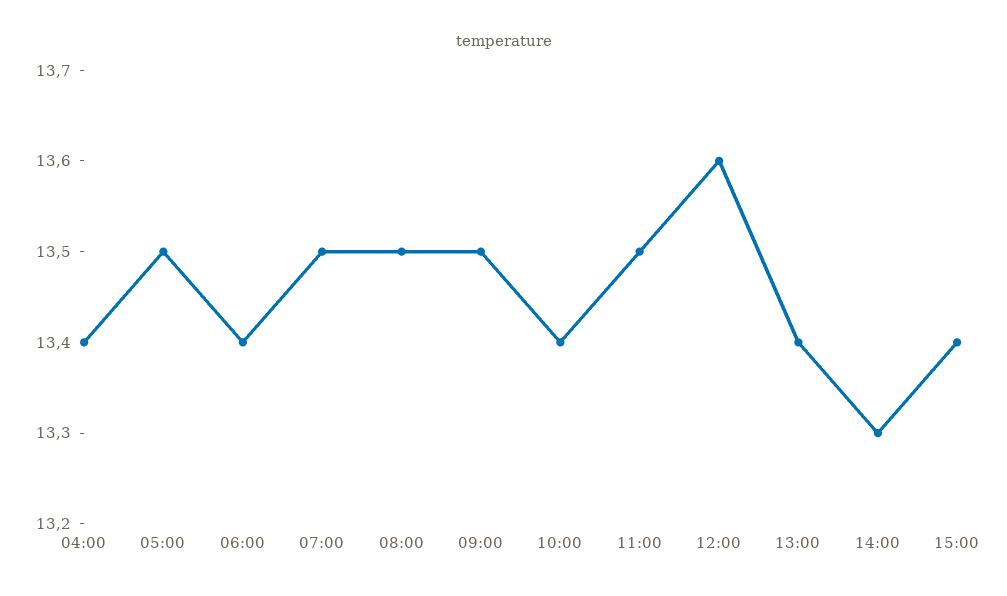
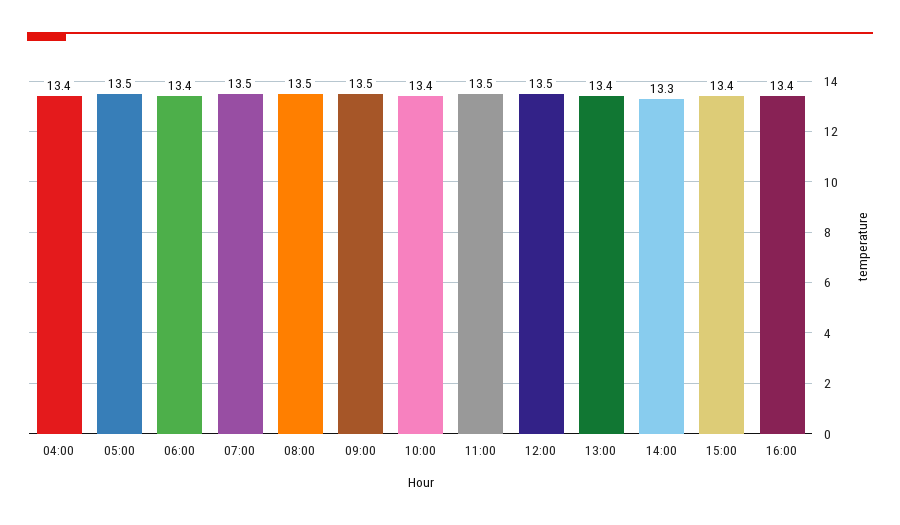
12:00: 13.6 -> 13.5
16:00: none -> 13.4

